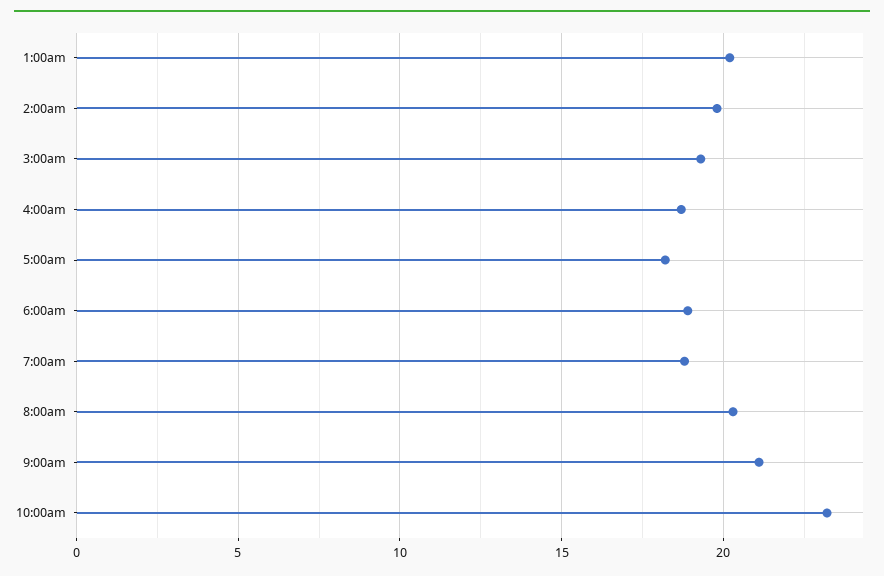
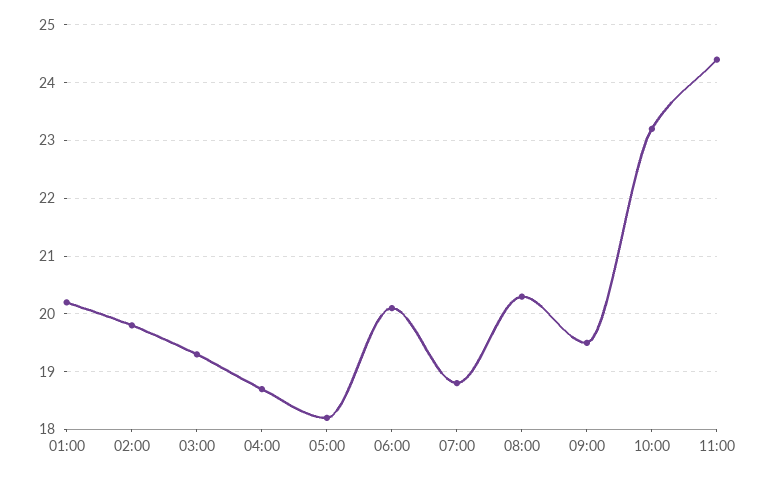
6:00am: 19 -> 20
9:00am: 21 -> 19.5
11:00: none -> 24.5

